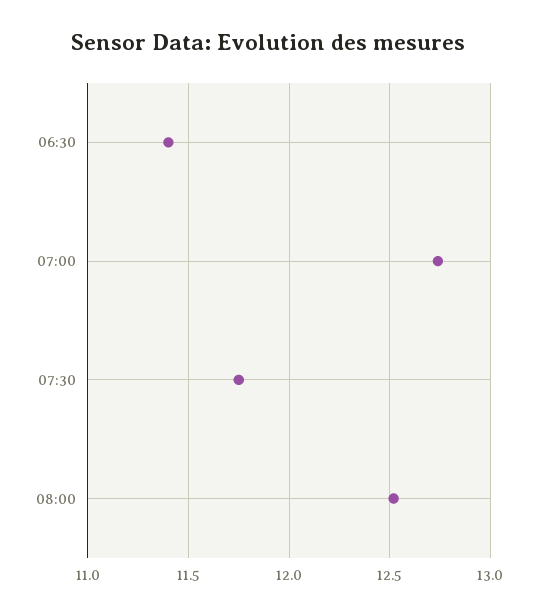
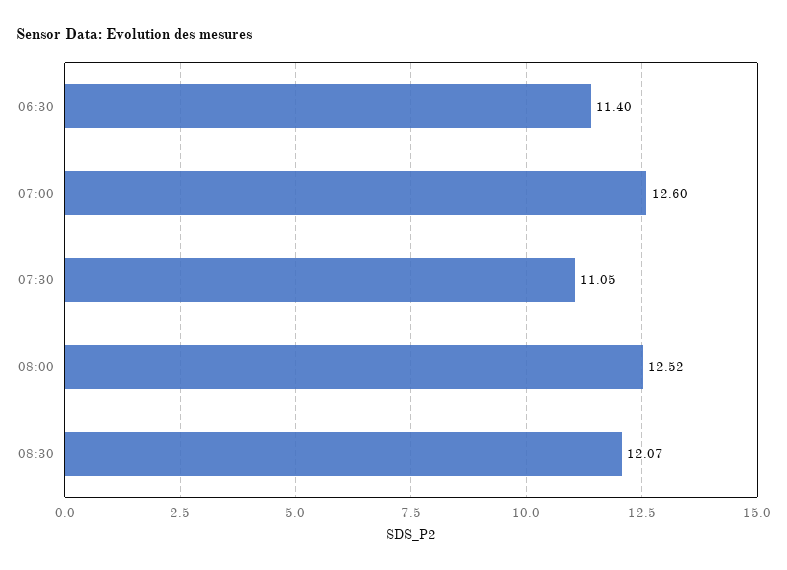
07:00: 12.75 -> 12.6
07:30: 11.75 -> 11.05
08:30: none -> 12.07

